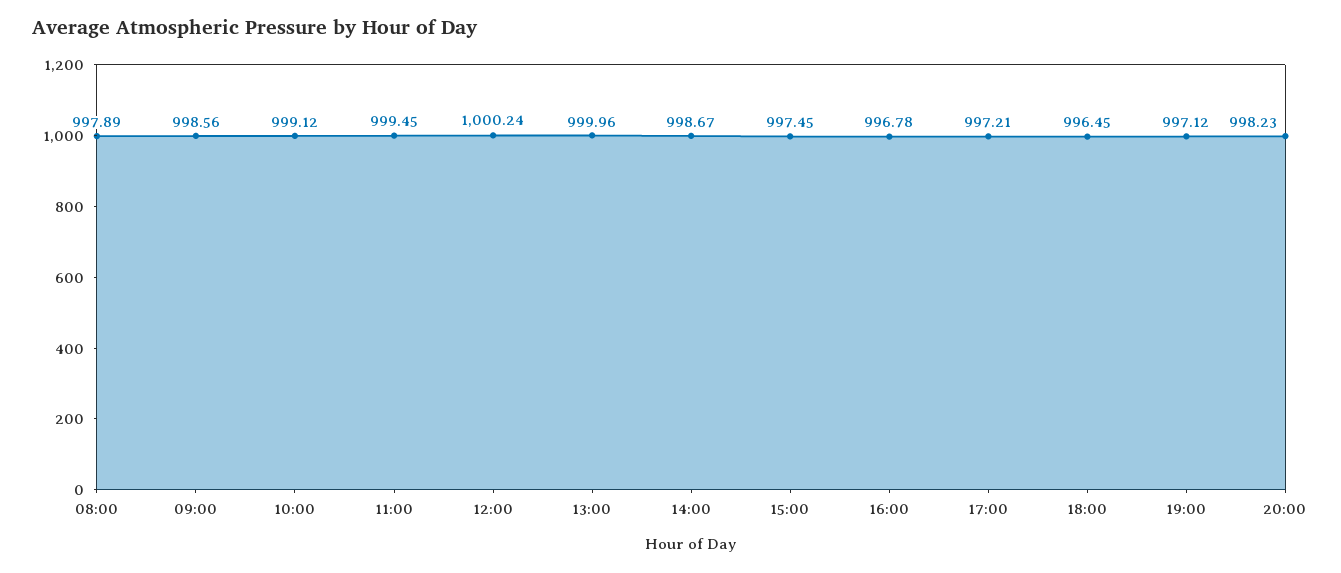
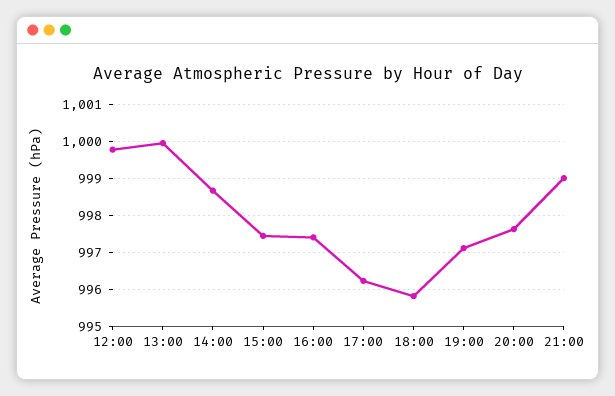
08:00: 997.89 -> none
09:00: 998.56 -> none
10:00: 999.12 -> none
11:00: 999.45 -> none
12:00: 1000.24 -> 999.8
16:00: 996.78 -> 997.4
17:00: 997.21 -> 996.2
18:00: 996.45 -> 995.8
20:00: 998.23 -> 997.6
21:00: none -> 999

